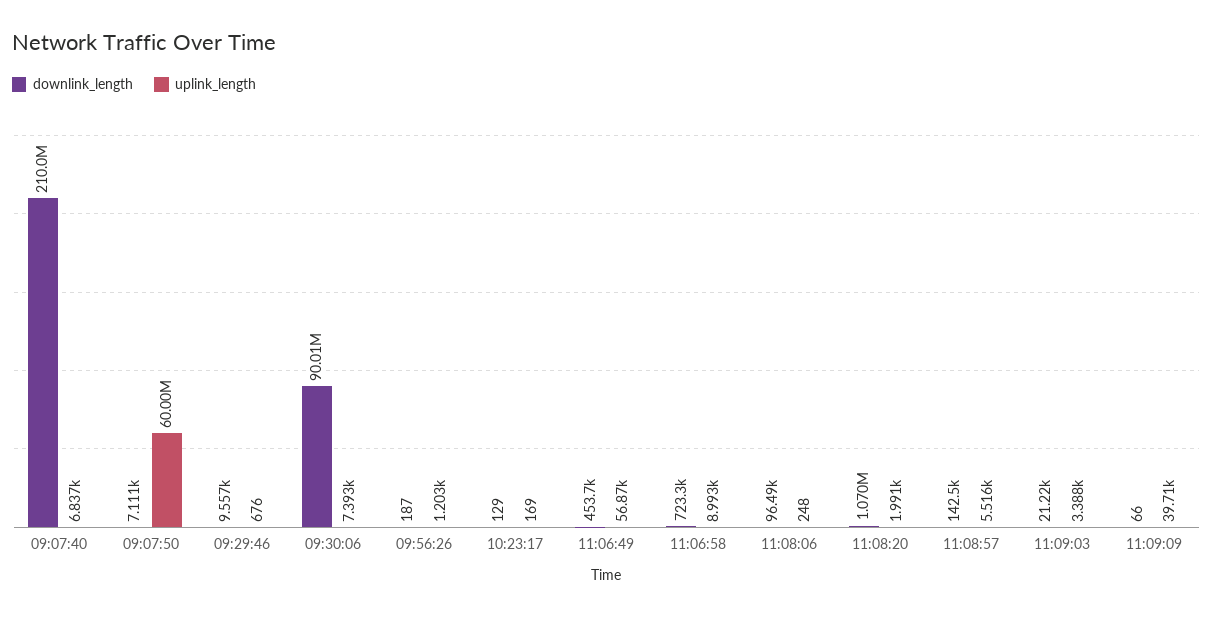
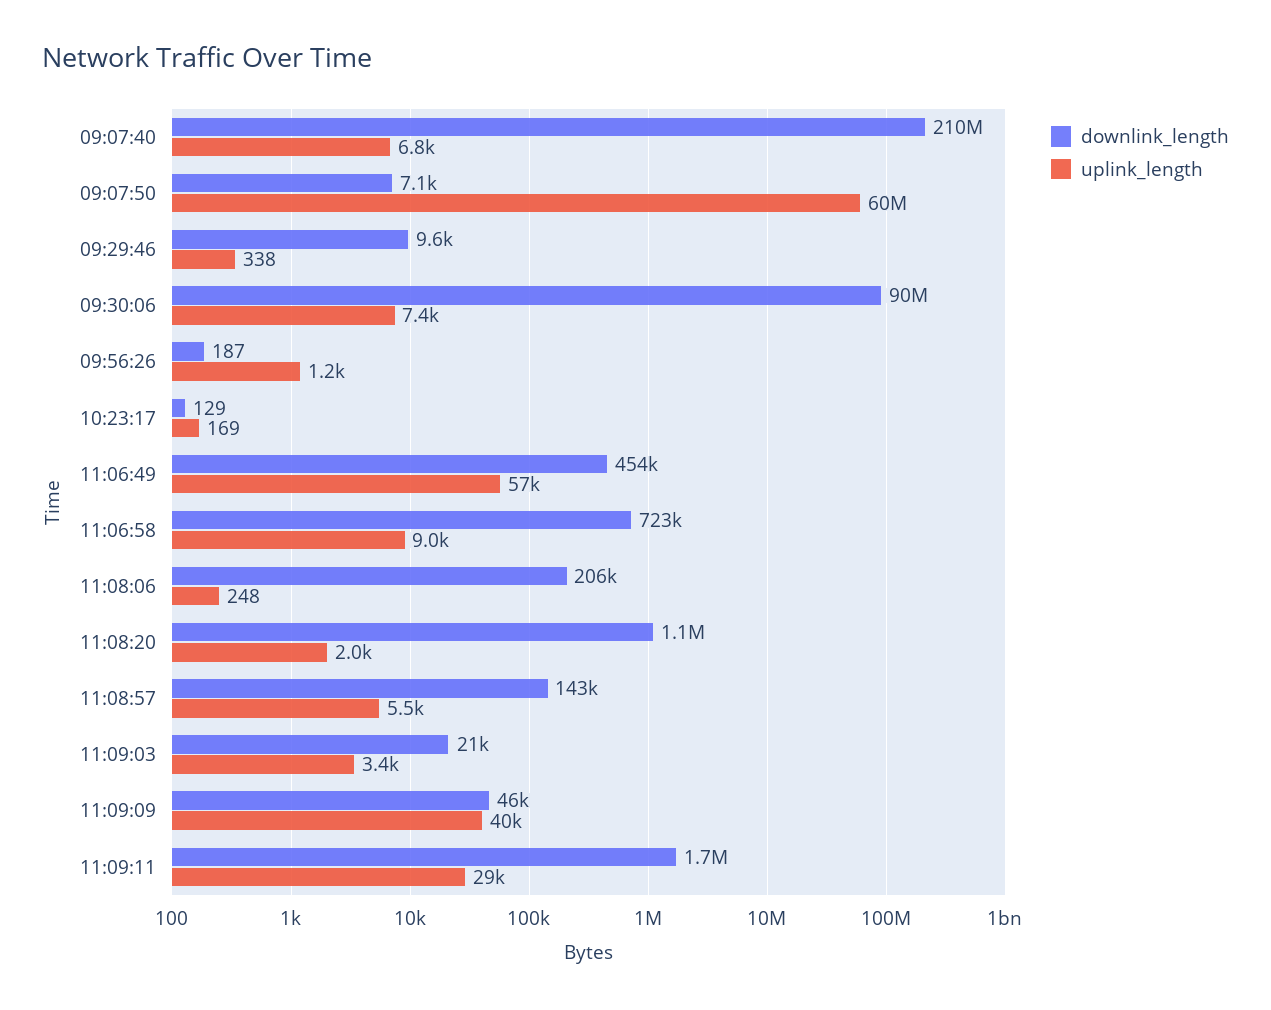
uplink_length, 09:29:46: 676 -> 338
downlink_length, 11:08:06: 96490 -> 206000
downlink_length, 11:09:09: 66 -> 46000
downlink_length, 11:09:11: none -> 1700000
uplink_length, 11:09:11: none -> 29000

